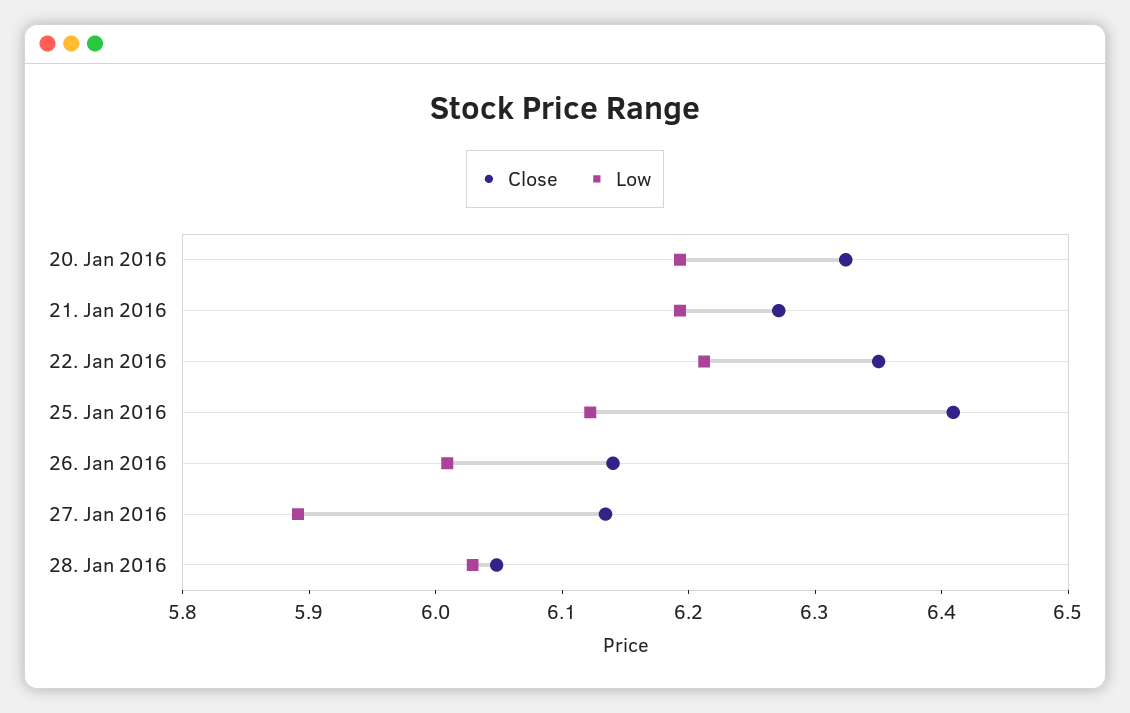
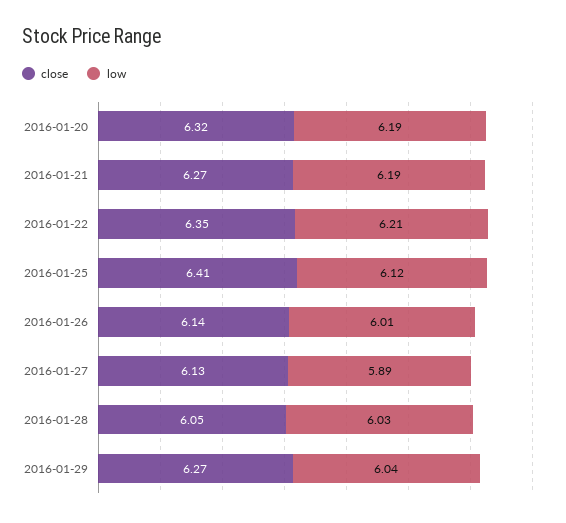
Close, 2016-01-29: none -> 6.27
Low, 2016-01-29: none -> 6.04

